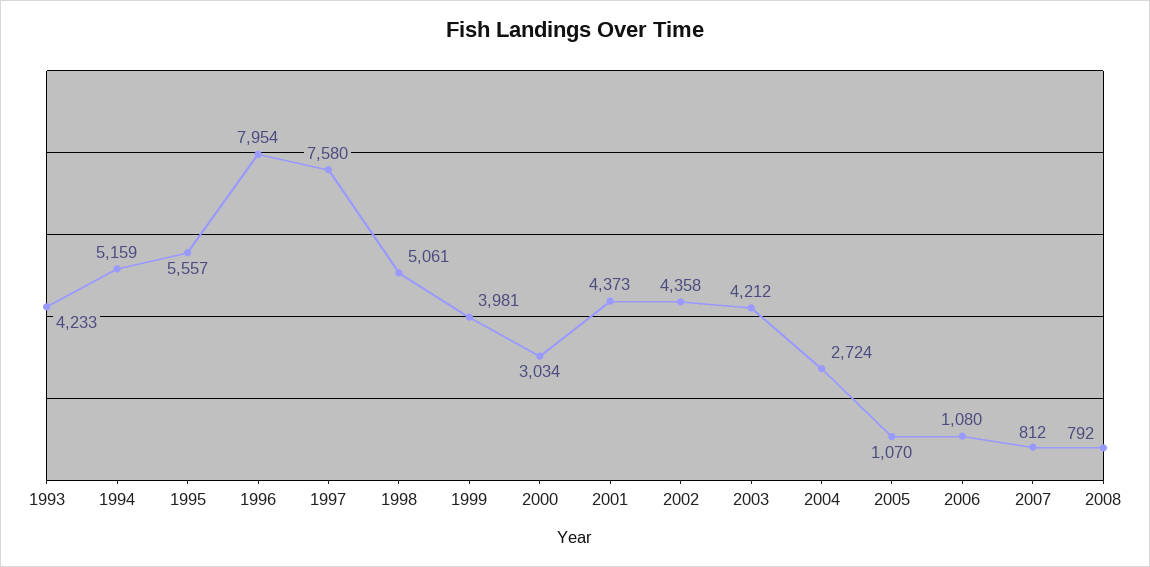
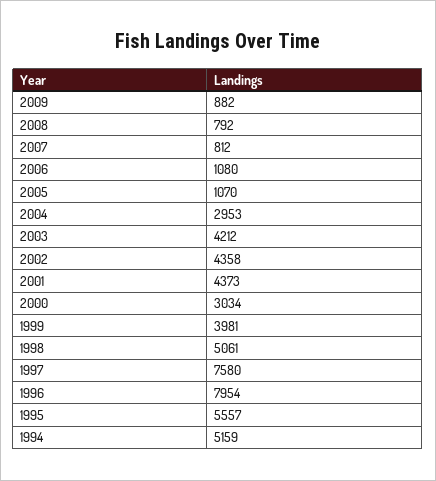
1993: 4233 -> none
2004: 2724 -> 2953
2009: none -> 882

